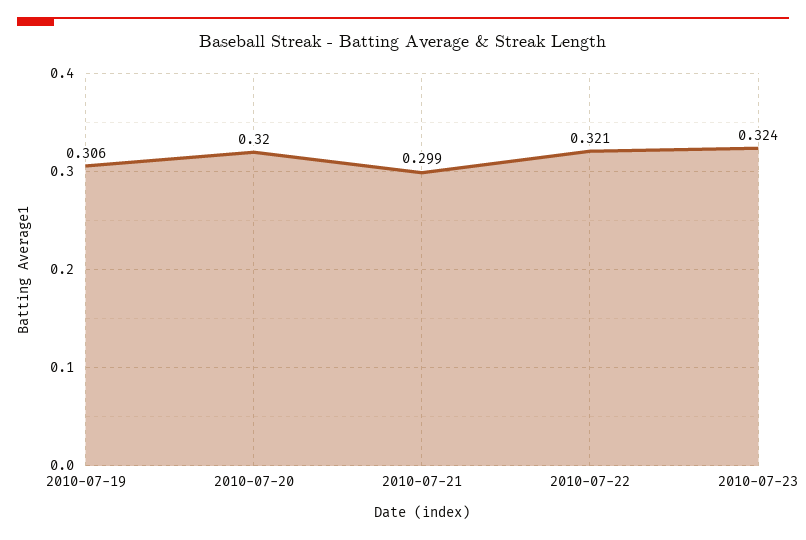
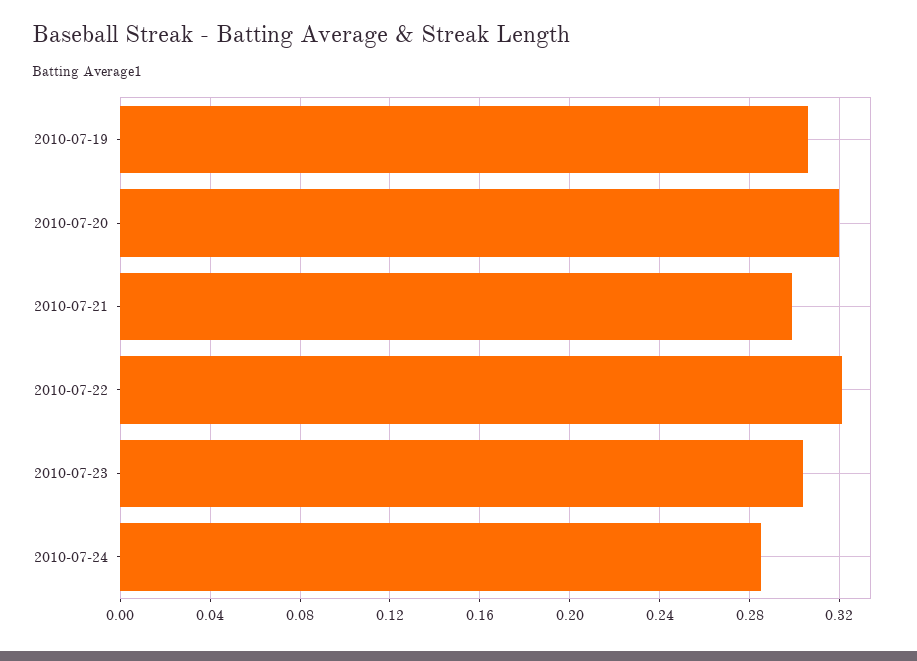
2010-07-23: 0.324 -> 0.305
2010-07-24: none -> 0.285

